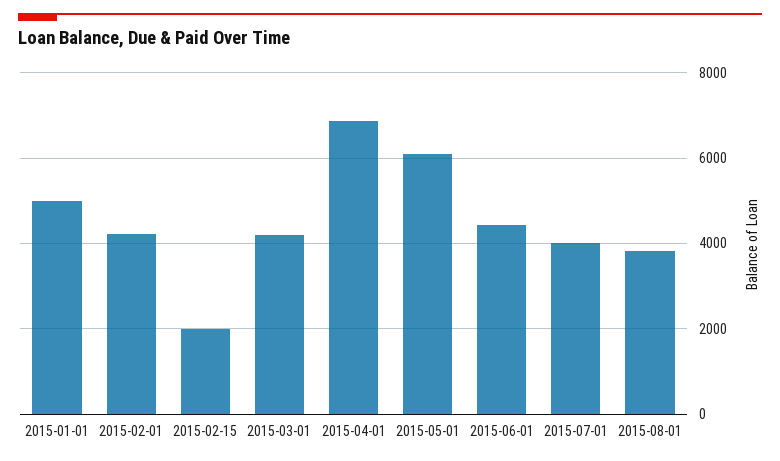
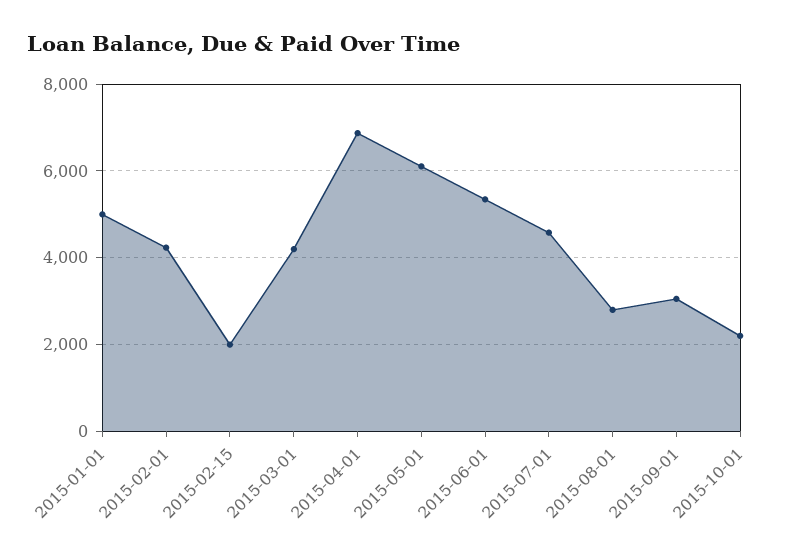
2015-06-01: 4400 -> 5400
2015-07-01: 4000 -> 4600
2015-08-01: 3800 -> 2800
2015-09-01: none -> 3000
2015-10-01: none -> 2200

